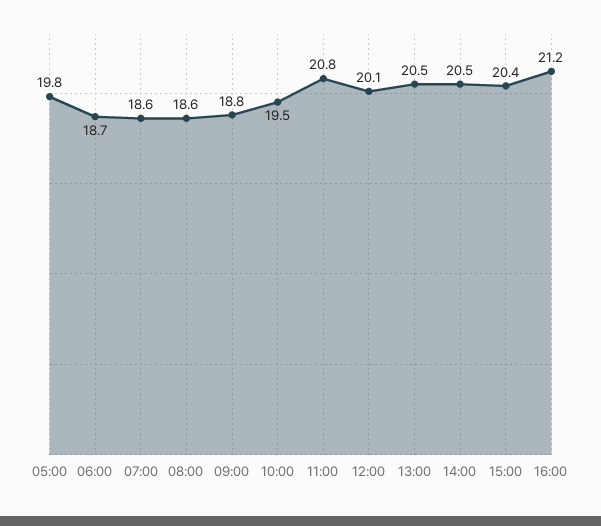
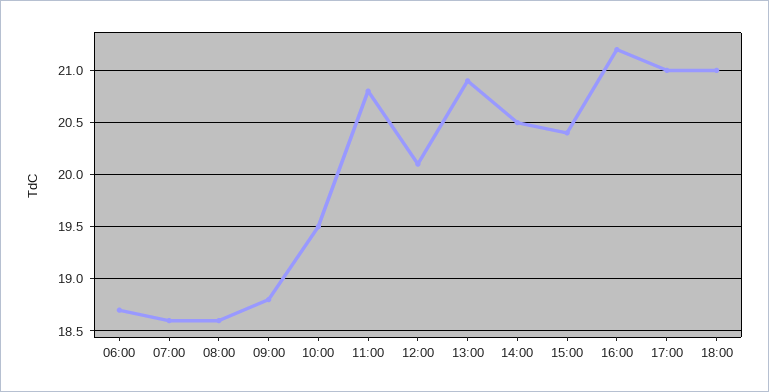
05:00: 19.8 -> none
13:00: 20.5 -> 20.9
17:00: none -> 21
18:00: none -> 21

